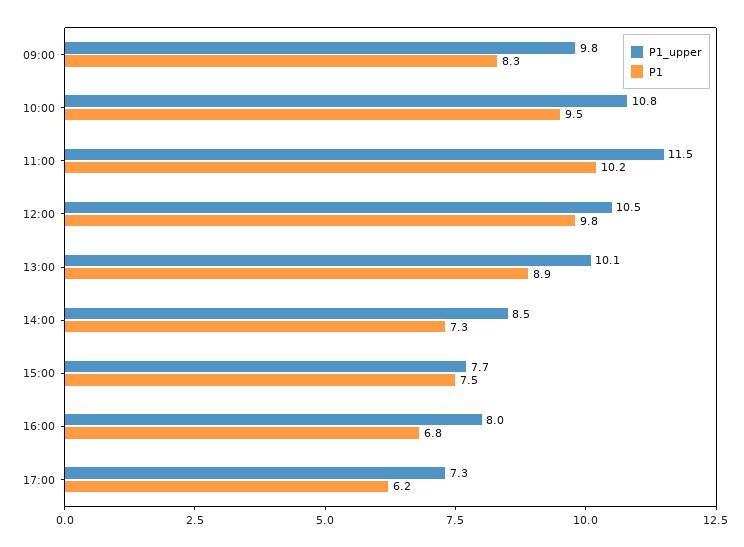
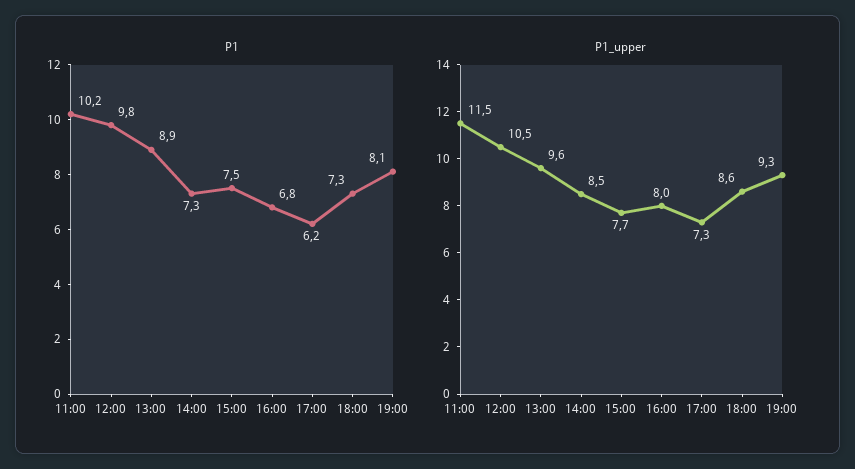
P1_upper, 09:00: 9.8 -> none
P1, 09:00: 8.3 -> none
P1_upper, 10:00: 10.8 -> none
P1, 10:00: 9.5 -> none
P1_upper, 13:00: 10.1 -> 9.6
P1, 18:00: none -> 7.3
P1, 19:00: none -> 8.1
P1_upper, 18:00: none -> 8.6
P1_upper, 19:00: none -> 9.3

